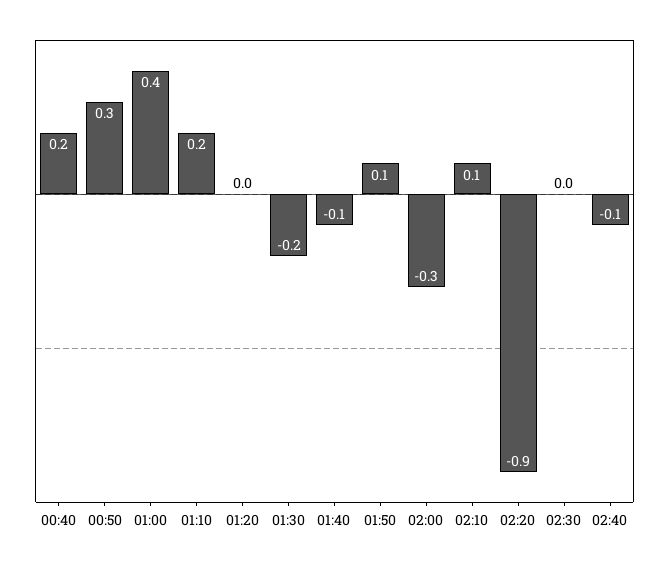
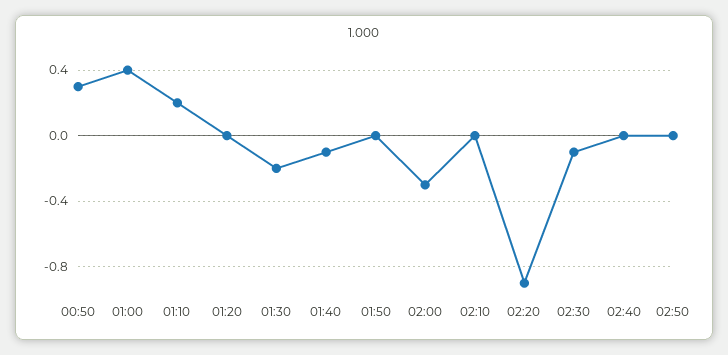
00:40: 0.2 -> none
01:50: 0.1 -> 0
02:10: 0.1 -> 0
02:30: 0 -> -0.1
02:40: -0.1 -> 0
02:50: none -> 0

